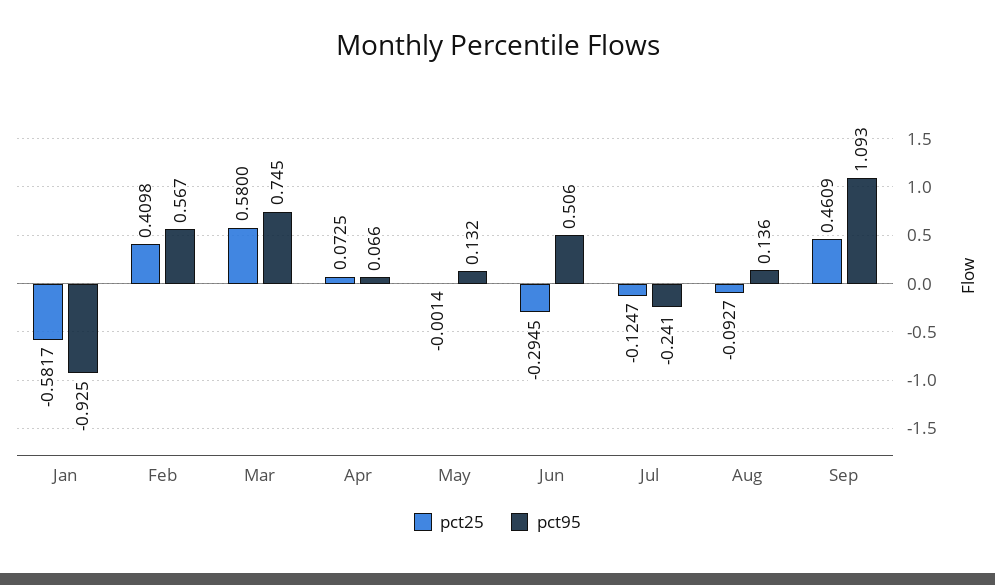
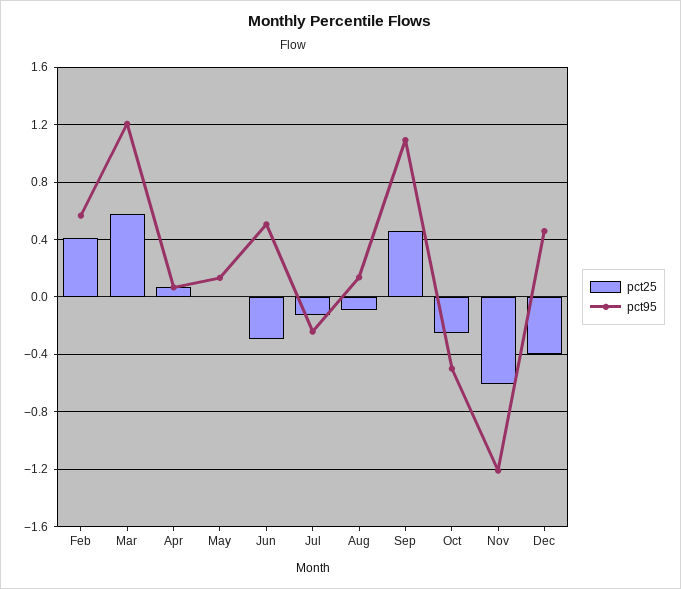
pct25, Jan: -0.5817 -> none
pct95, Jan: -0.925 -> none
pct95, Mar: 0.745 -> 1.2
pct25, Oct: none -> -0.25
pct95, Oct: none -> -0.5
pct25, Nov: none -> -0.6
pct95, Nov: none -> -1.2
pct25, Dec: none -> -0.4
pct95, Dec: none -> 0.45

